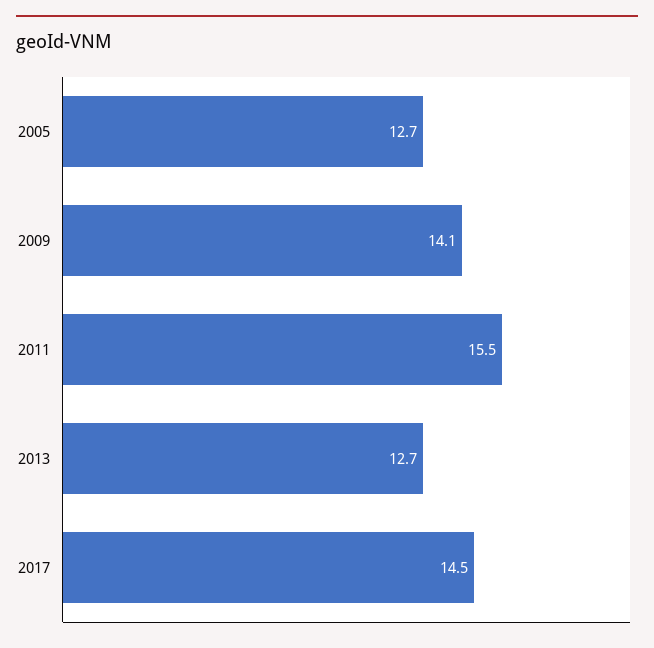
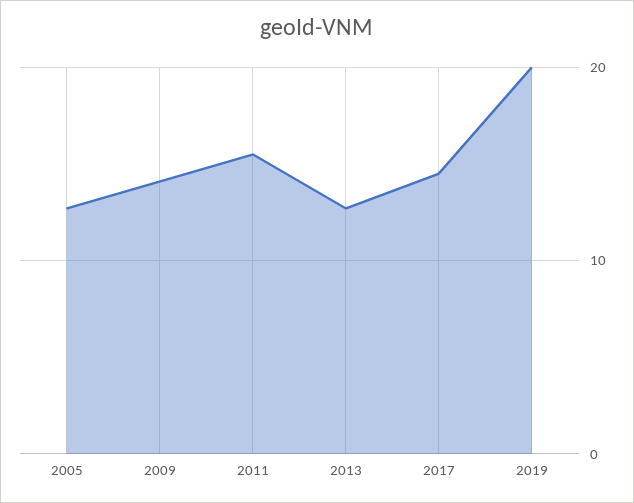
2019: none -> 20

